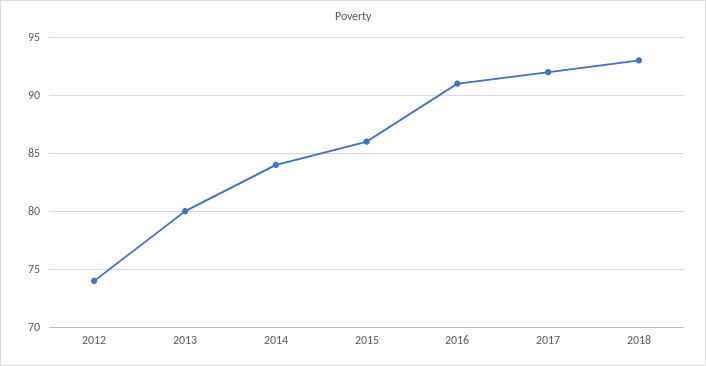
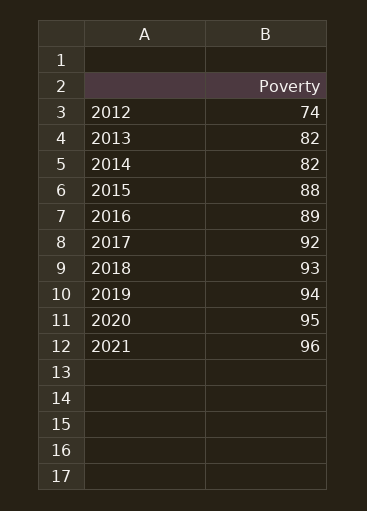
2013: 80 -> 82
2014: 84 -> 82
2015: 86 -> 88
2016: 91 -> 89
2019: none -> 94
2020: none -> 95
2021: none -> 96

